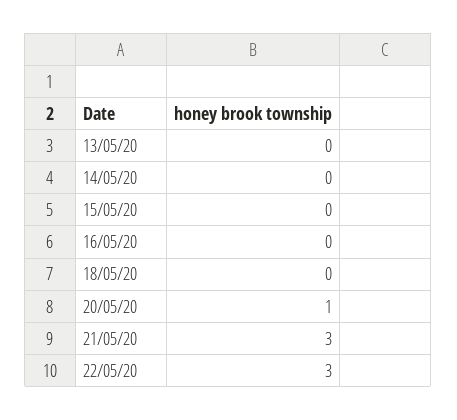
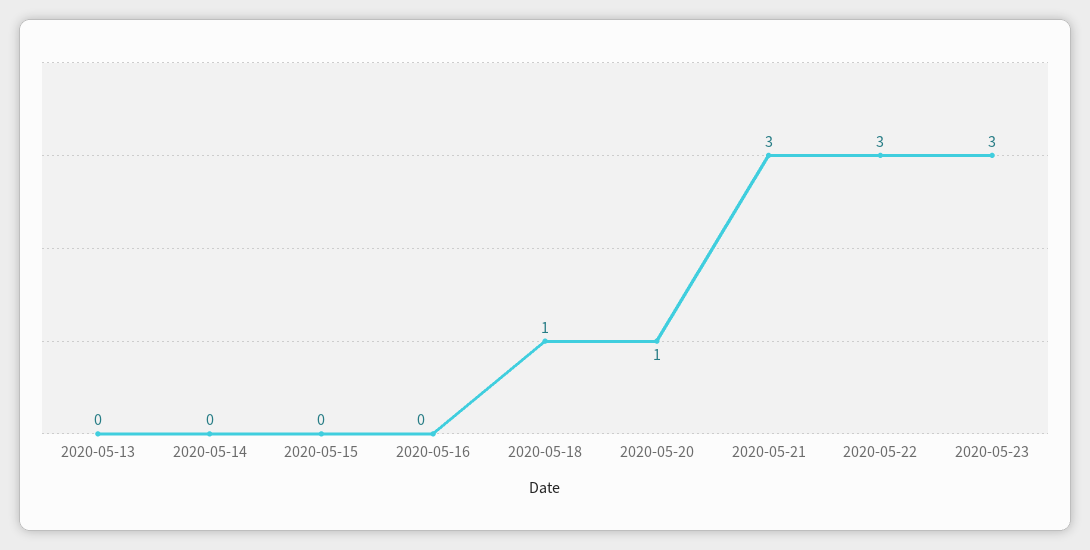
18/05/20: 0 -> 1
2020-05-23: none -> 3

